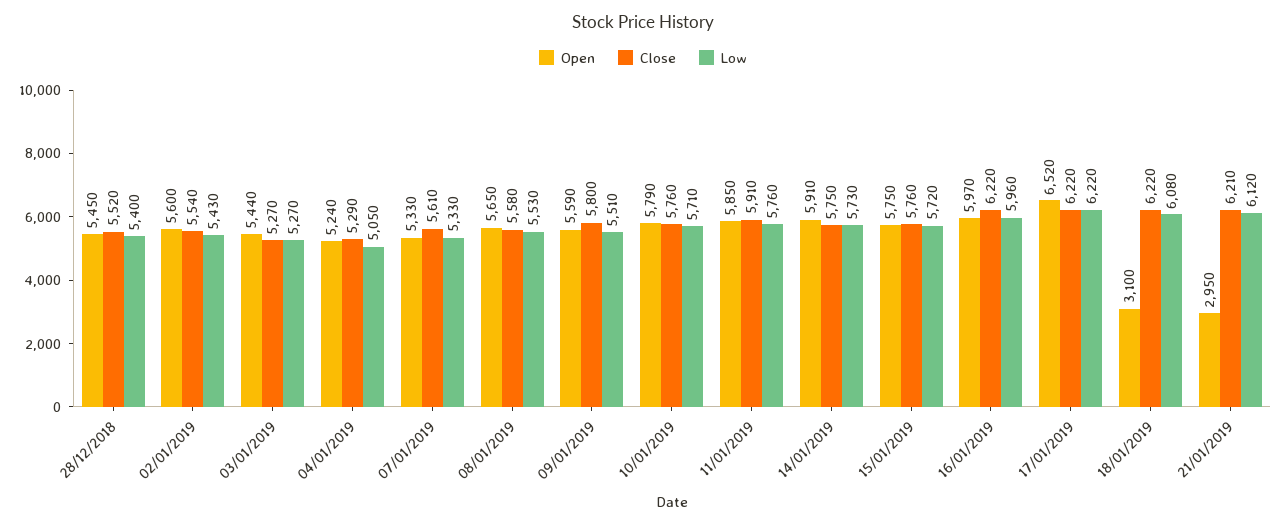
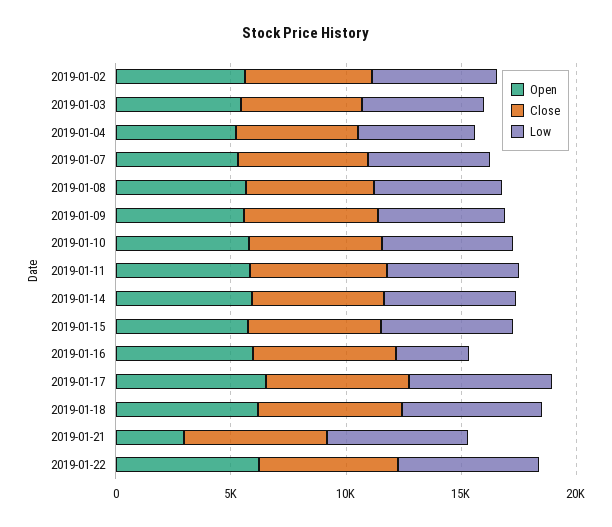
Open, 28/12/2018: 5450 -> none
Close, 28/12/2018: 5520 -> none
Low, 28/12/2018: 5400 -> none
Low, 16/01/2019: 5960 -> 3000
Open, 18/01/2019: 3100 -> 6000
Open, 2019-01-22: none -> 6000
Close, 2019-01-22: none -> 6000
Low, 2019-01-22: none -> 6000

